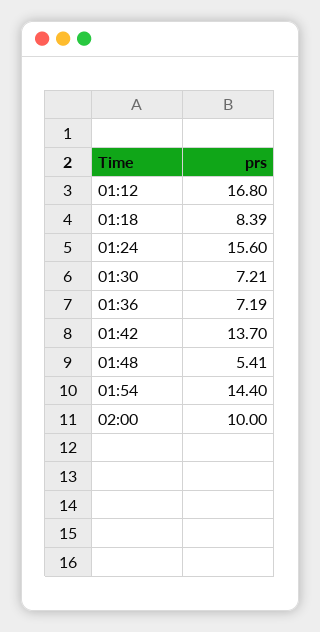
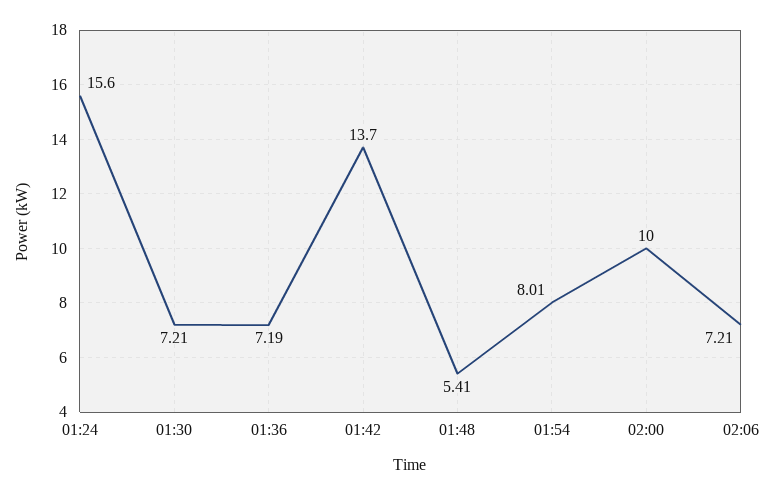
01:12: 16.8 -> none
01:18: 8.39 -> none
01:54: 14.4 -> 8.01
02:06: none -> 7.21

